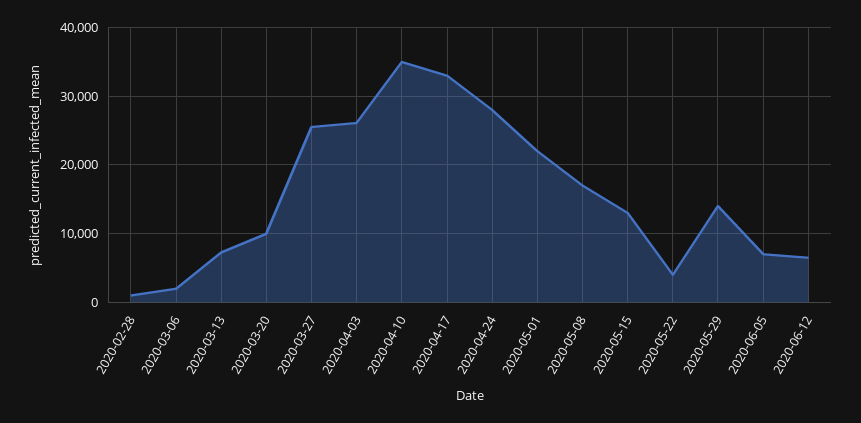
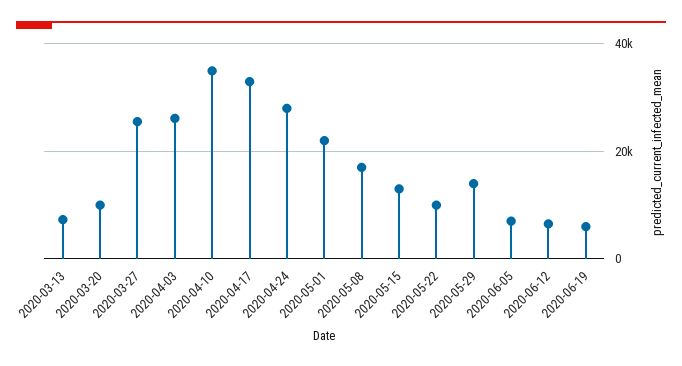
2020-02-28: 1000 -> none
2020-03-06: 2000 -> none
2020-05-22: 4000 -> 10000
2020-06-19: none -> 6000

